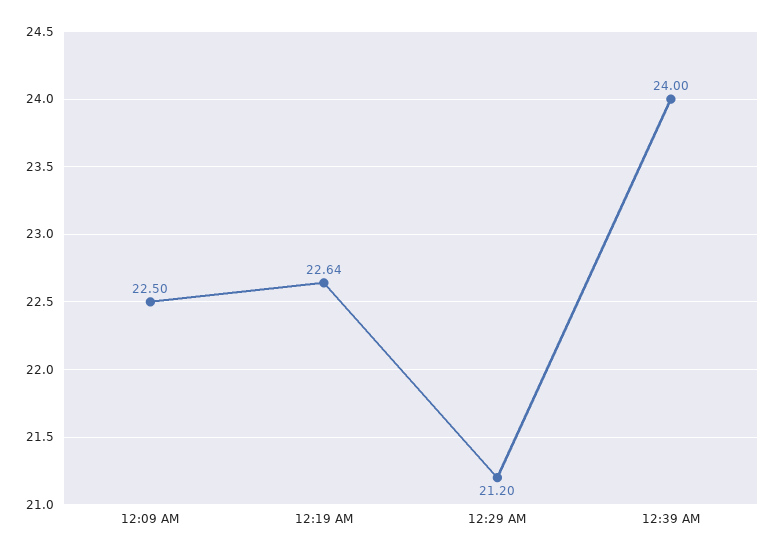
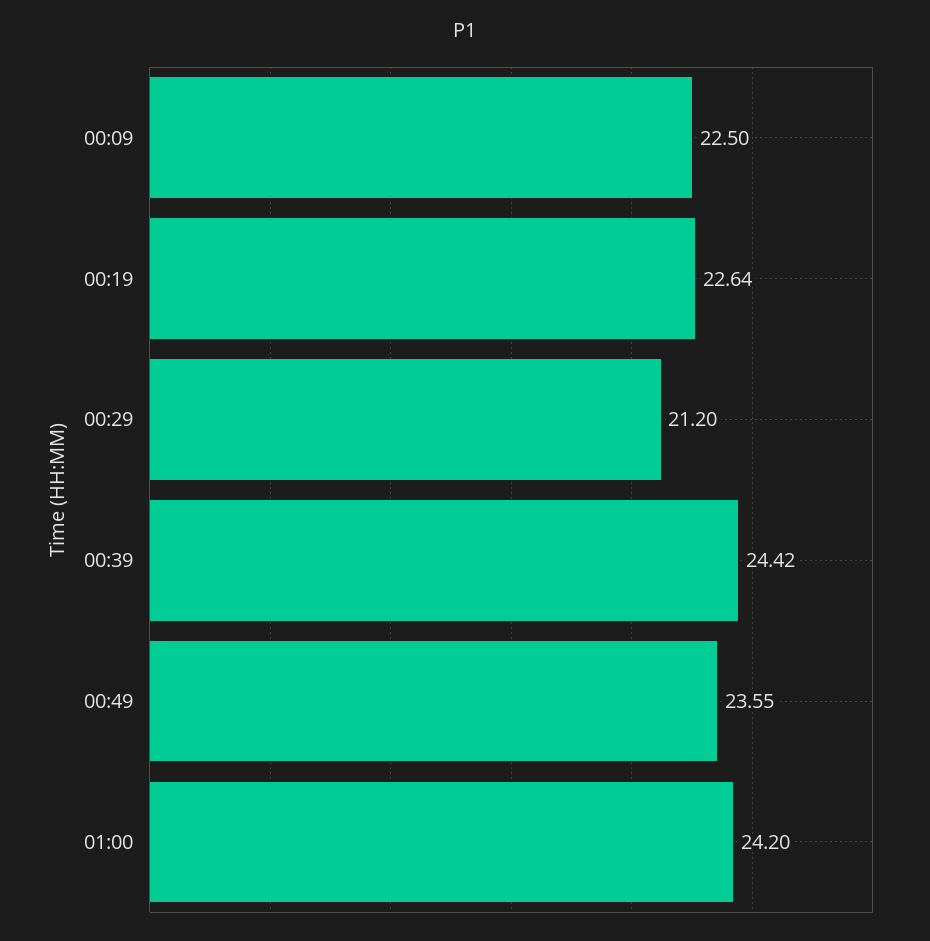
12:39 AM: 24 -> 24.42
00:49: none -> 23.55
01:00: none -> 24.2

